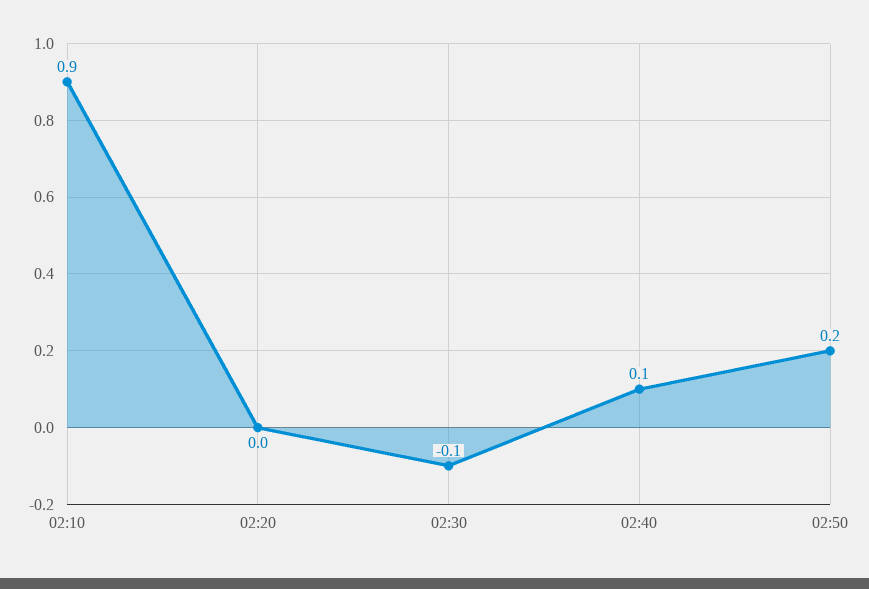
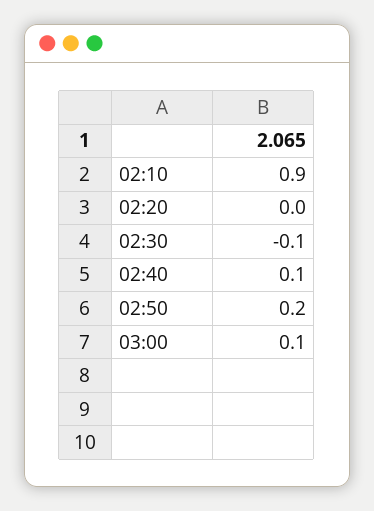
03:00: none -> 0.1

